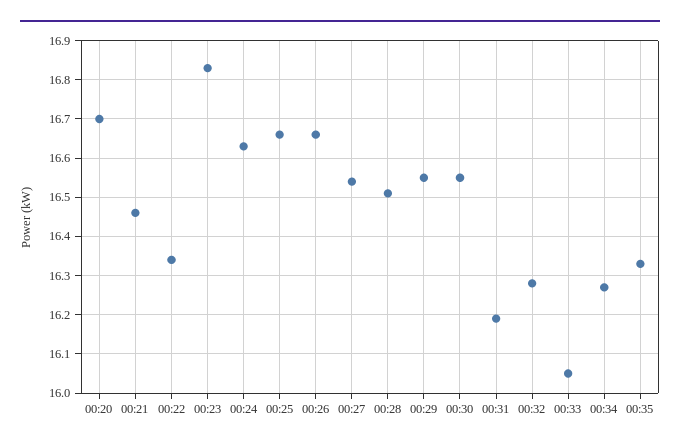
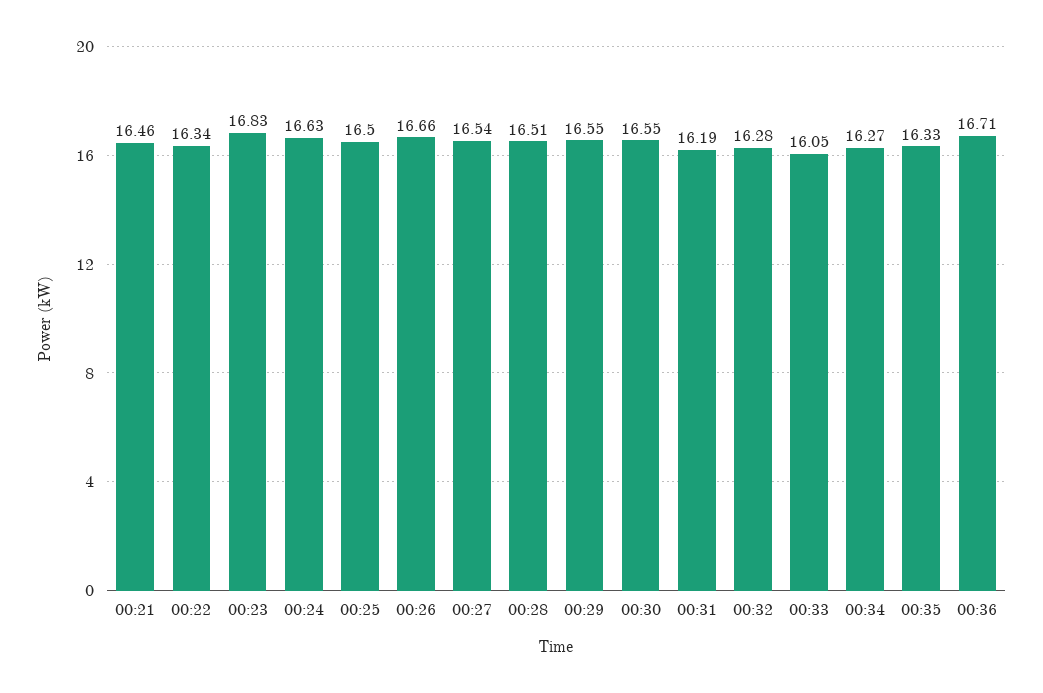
00:20: 16.7 -> none
00:25: 16.65 -> 16.5
00:36: none -> 16.71

